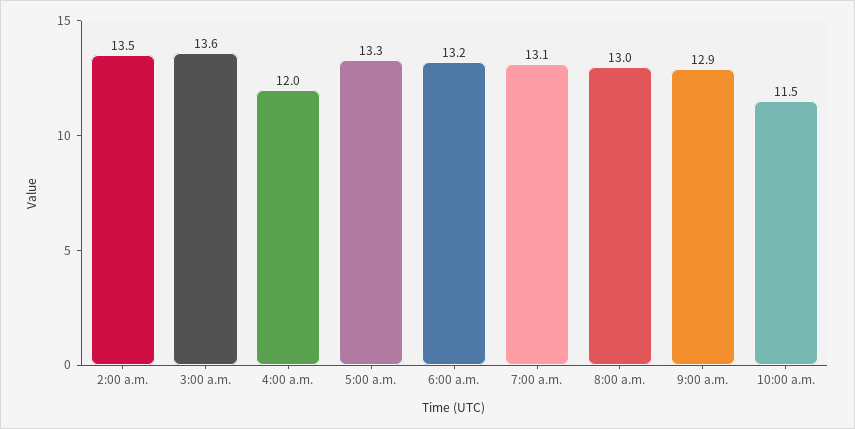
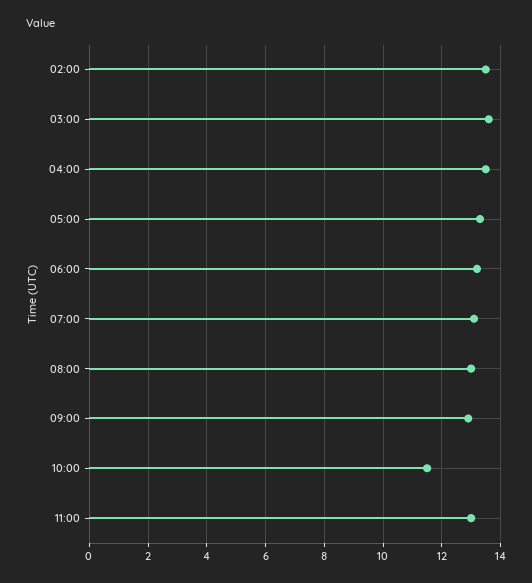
4:00 a.m.: 12 -> 13.5
11:00: none -> 13

